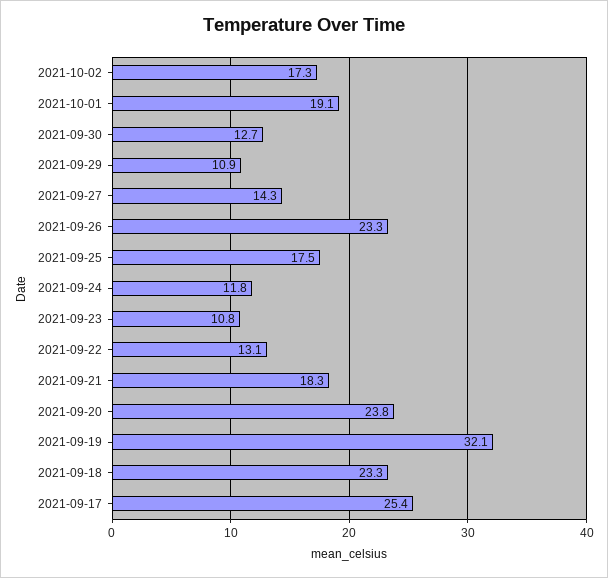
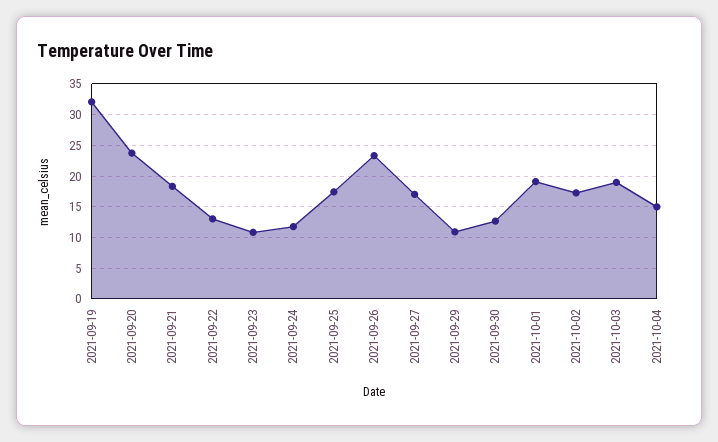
2021-09-27: 14.3 -> 17
2021-09-18: 23.3 -> none
2021-09-17: 25.4 -> none
2021-10-03: none -> 19
2021-10-04: none -> 15

